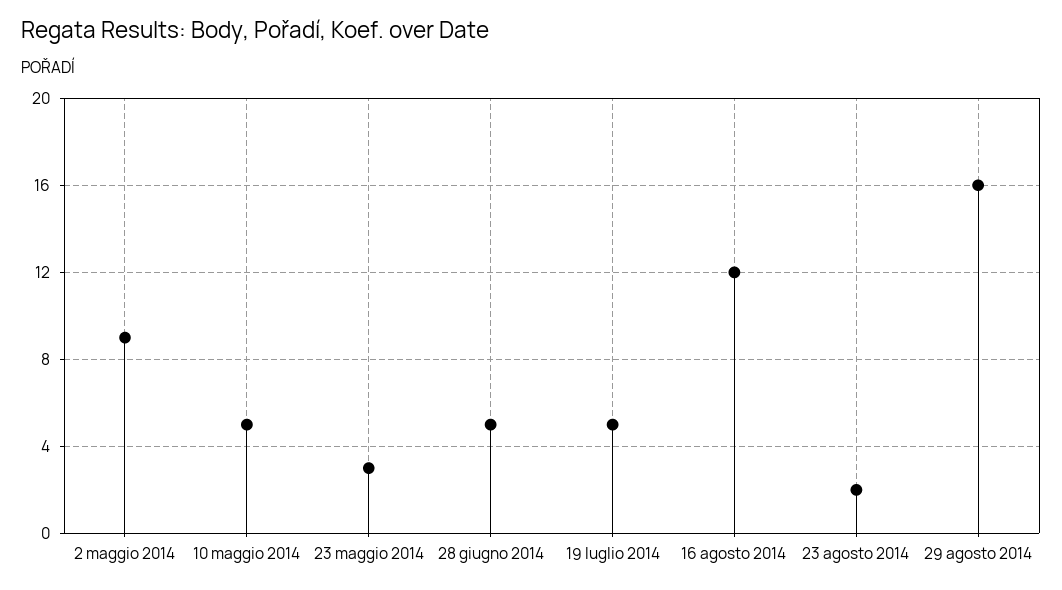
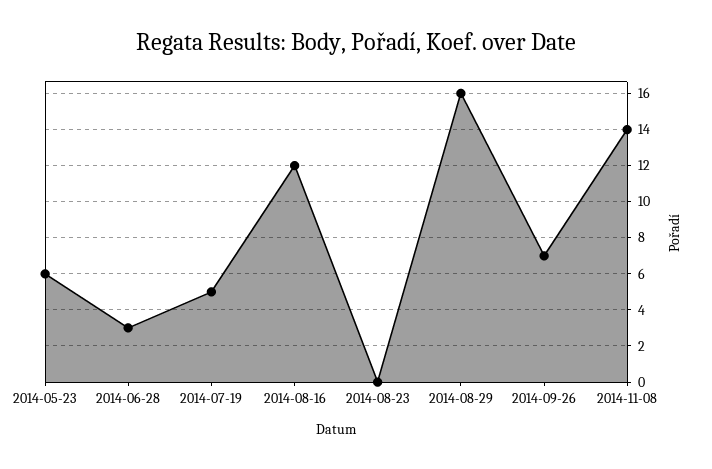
2 maggio 2014: 9 -> none
10 maggio 2014: 5 -> none
23 maggio 2014: 3 -> 6
28 giugno 2014: 5 -> 3
23 agosto 2014: 2 -> 0
2014-09-26: none -> 7
2014-11-08: none -> 14

